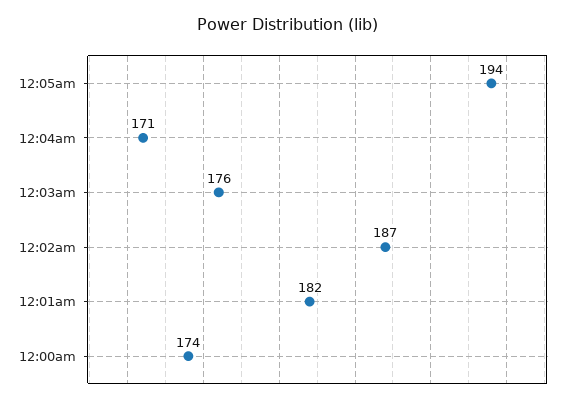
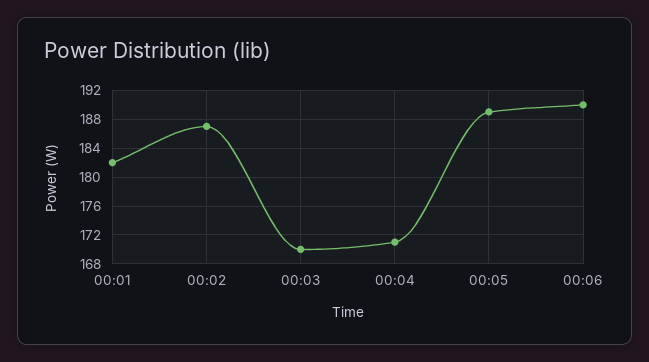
12:05am: 194 -> 189
12:03am: 176 -> 170
12:00am: 174 -> none
00:06: none -> 190

